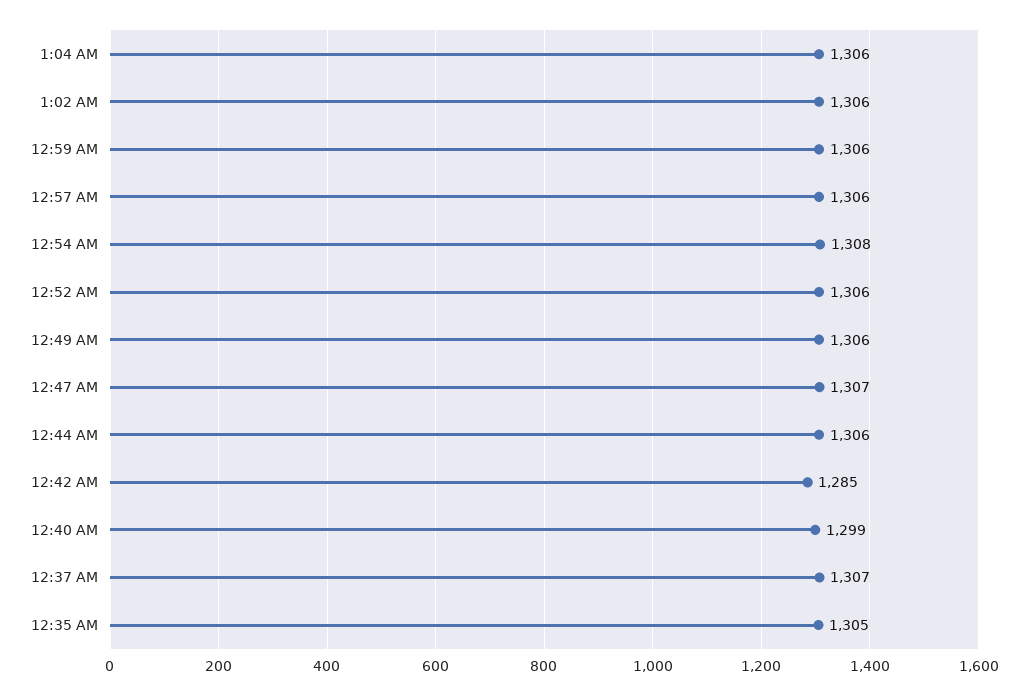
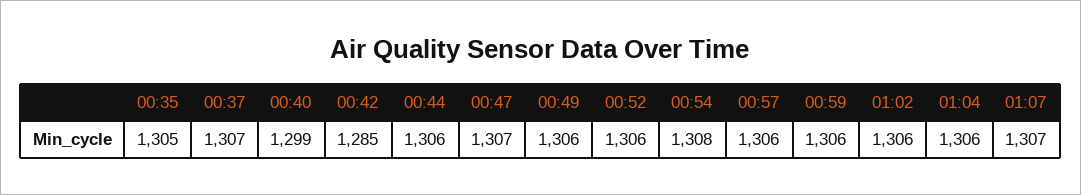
01:07: none -> 1307

